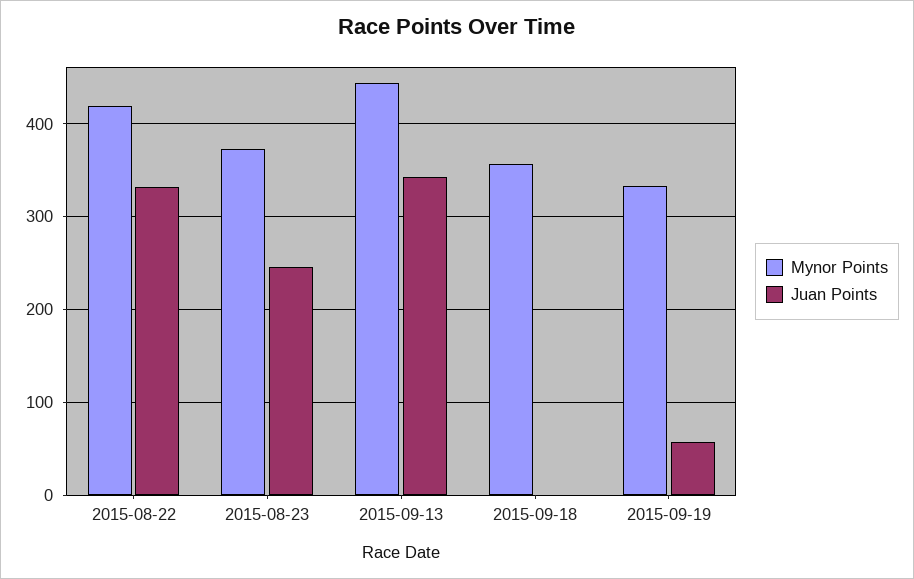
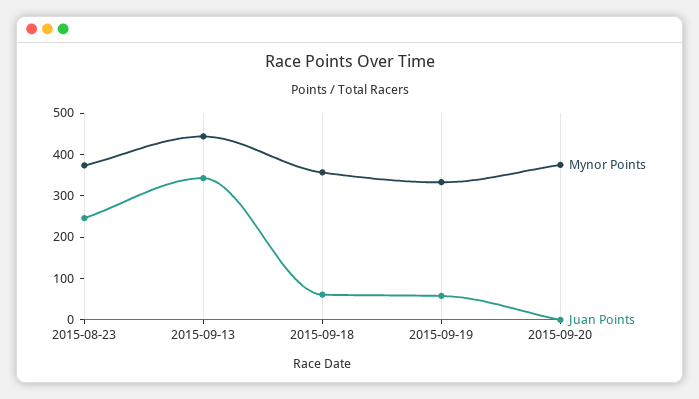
Mynor Points, 2015-08-22: 420 -> none
Juan Points, 2015-08-22: 330 -> none
Juan Points, 2015-09-18: 0 -> 60
Mynor Points, 2015-09-20: none -> 380
Juan Points, 2015-09-20: none -> 0

